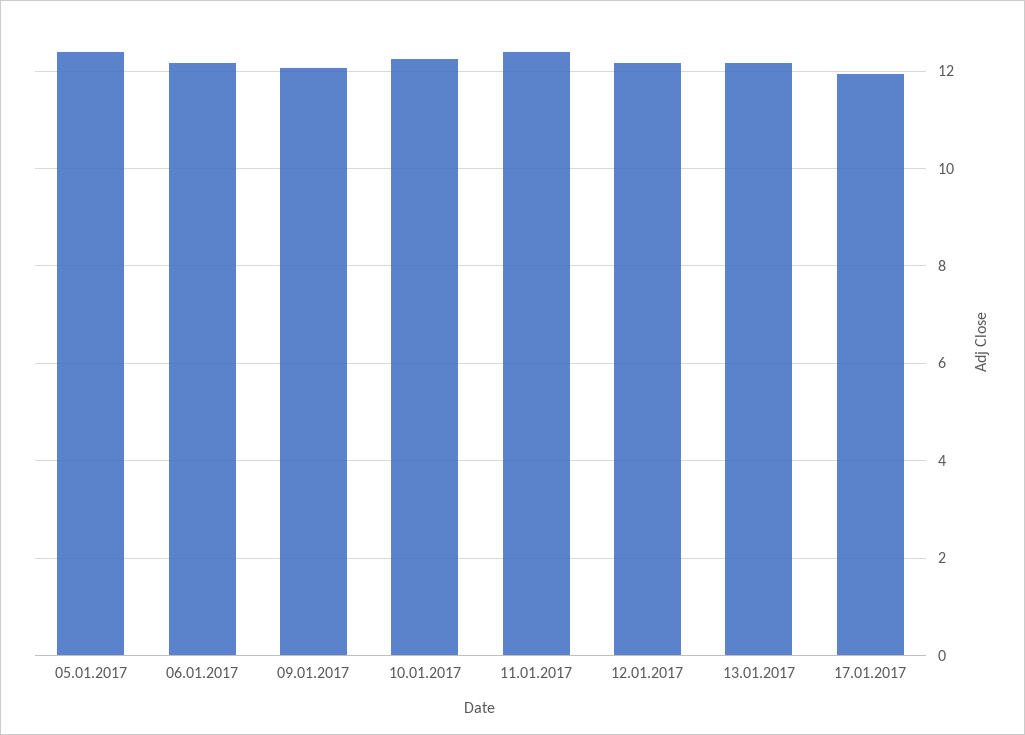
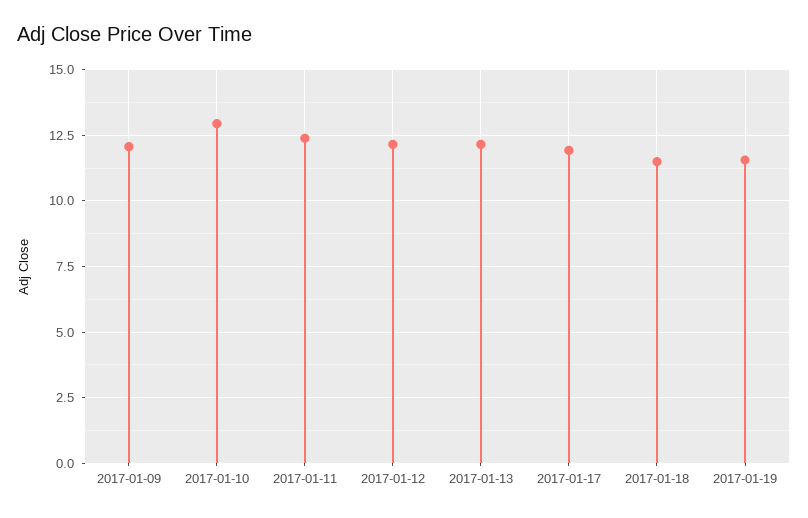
05.01.2017: 12.4 -> none
06.01.2017: 12.2 -> none
10.01.2017: 12.2 -> 13
2017-01-18: none -> 11.5
2017-01-19: none -> 11.5

